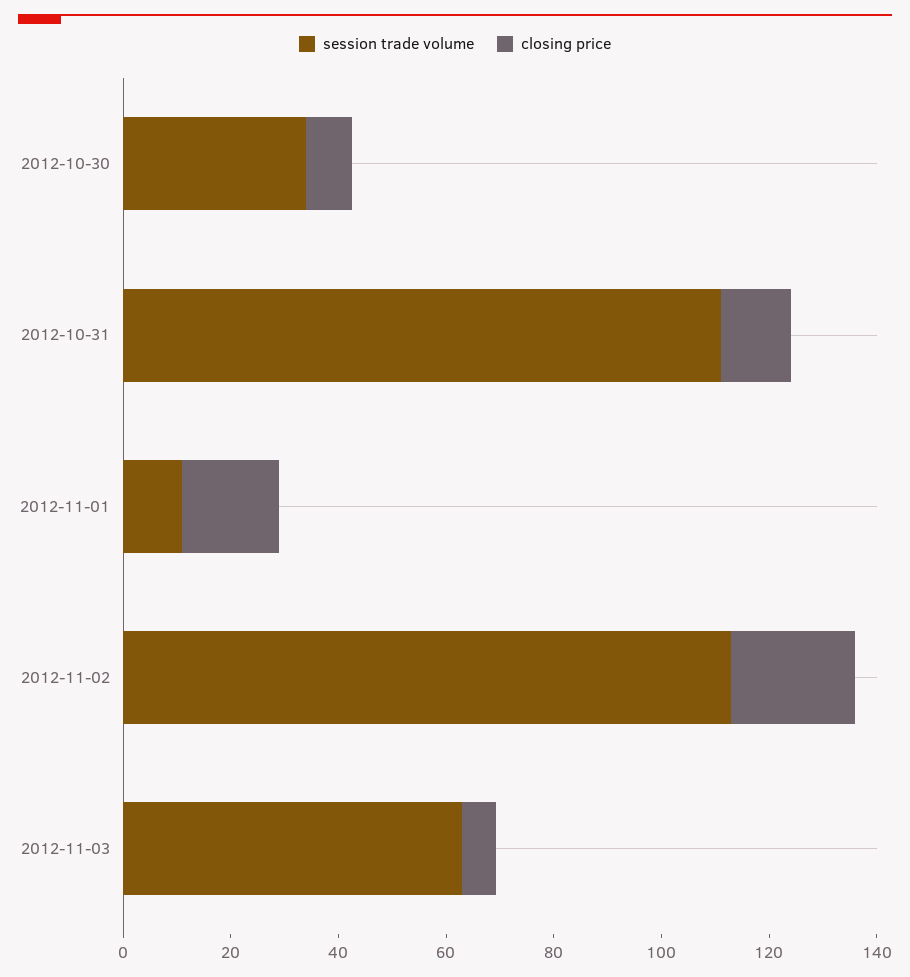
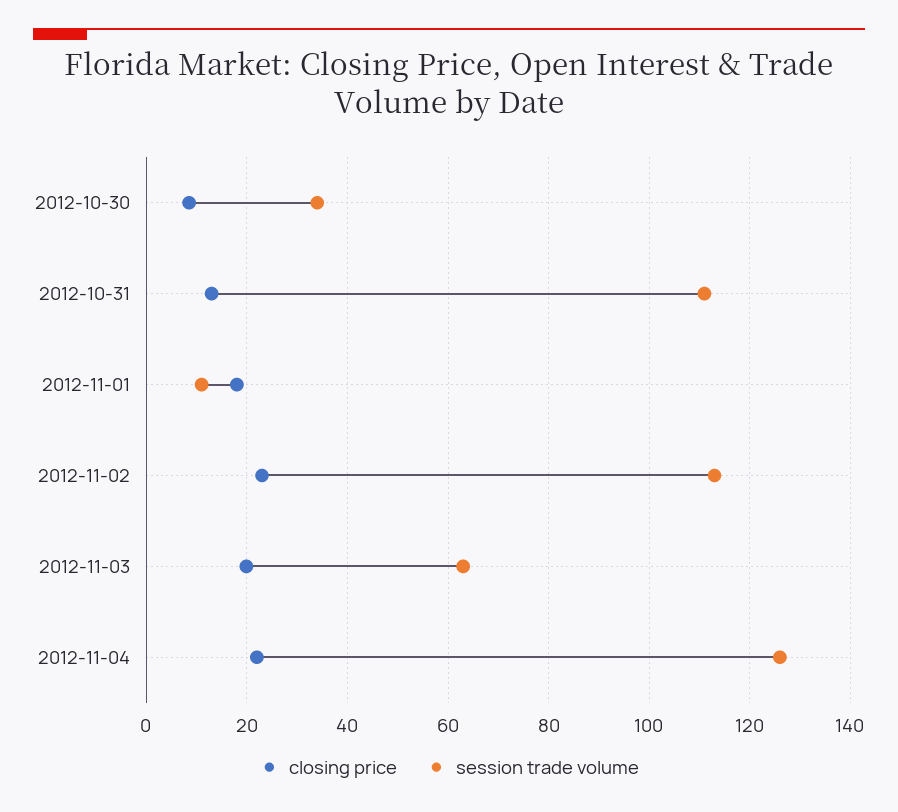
closing price, 2012-11-03: 5 -> 20
closing price, 2012-11-04: none -> 22
session trade volume, 2012-11-04: none -> 126

